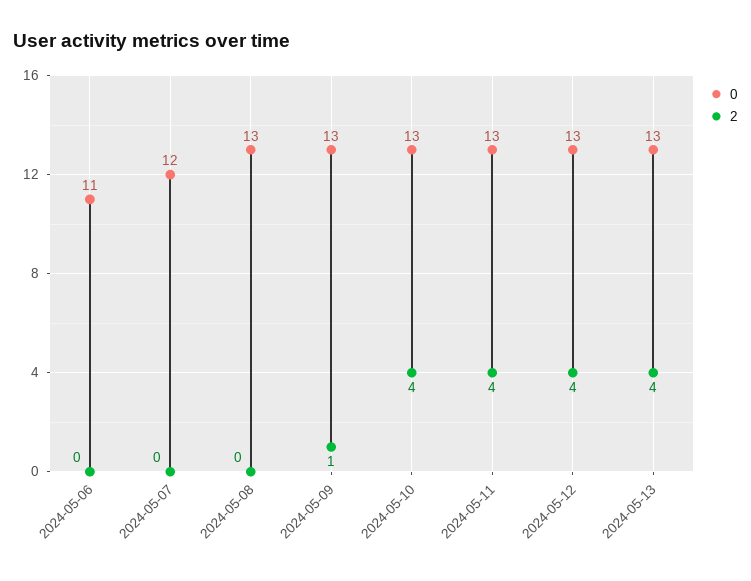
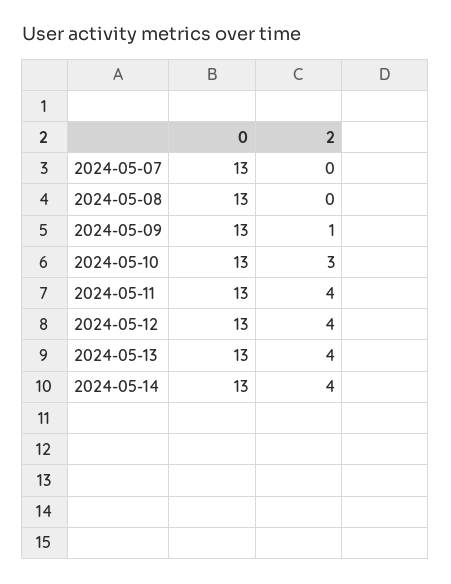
0, 2024-05-06: 11 -> none
2, 2024-05-06: 0 -> none
0, 2024-05-07: 12 -> 13
2, 2024-05-10: 4 -> 3
0, 2024-05-14: none -> 13
2, 2024-05-14: none -> 4

